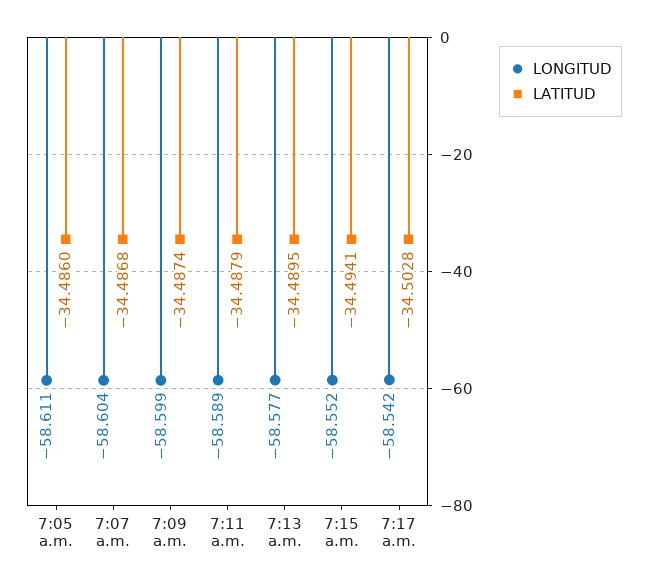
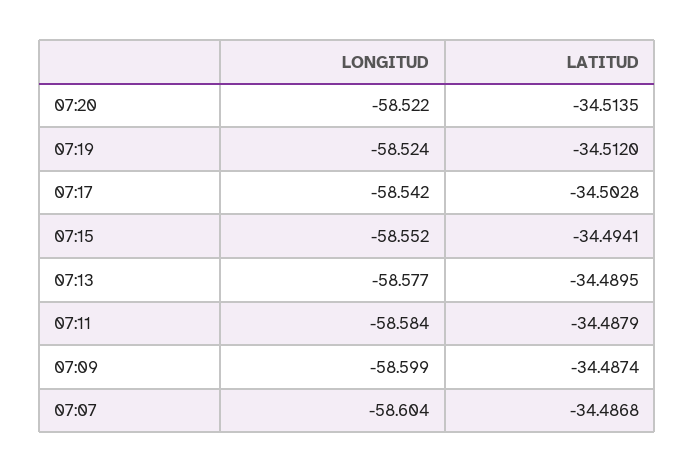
LONGITUD, 7:05 a.m.: -58.611 -> none
LATITUD, 7:05 a.m.: -34.486 -> none
LONGITUD, 7:11 a.m.: -58.589 -> -58.584
LONGITUD, 07:20: none -> -58.522
LATITUD, 07:20: none -> -34.5135
LONGITUD, 07:19: none -> -58.524
LATITUD, 07:19: none -> -34.512

